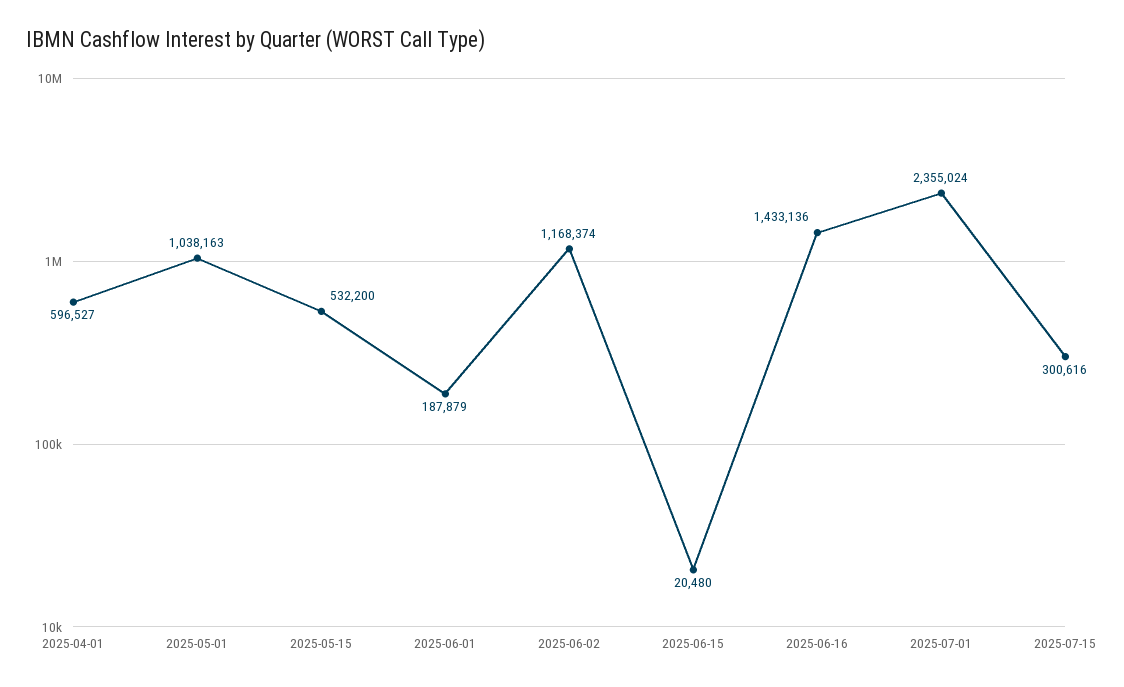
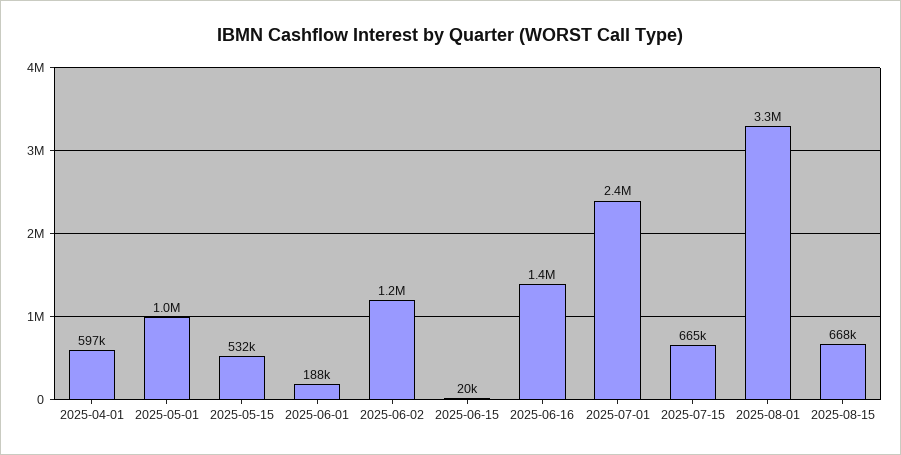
2025-07-15: 300616 -> 665000
2025-08-01: none -> 3300000
2025-08-15: none -> 668000

